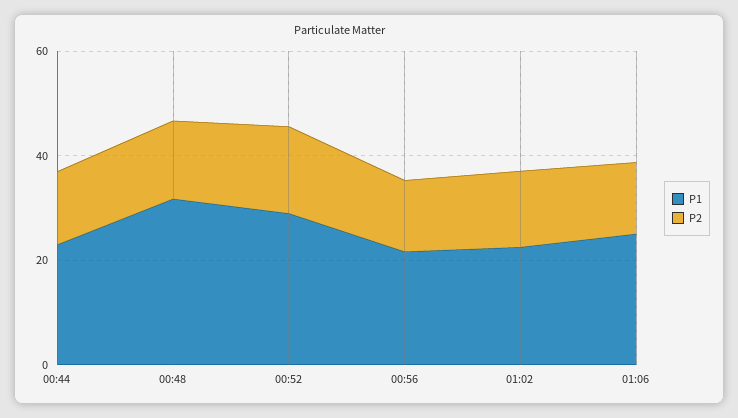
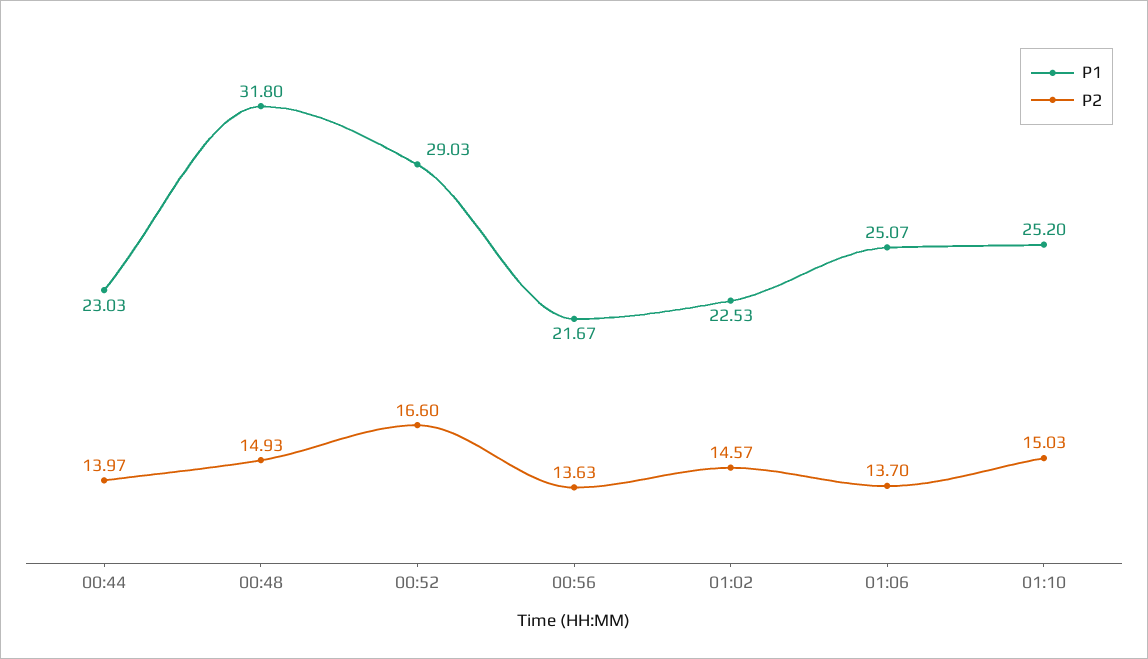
P1, 01:10: none -> 25.2
P2, 01:10: none -> 15.03

